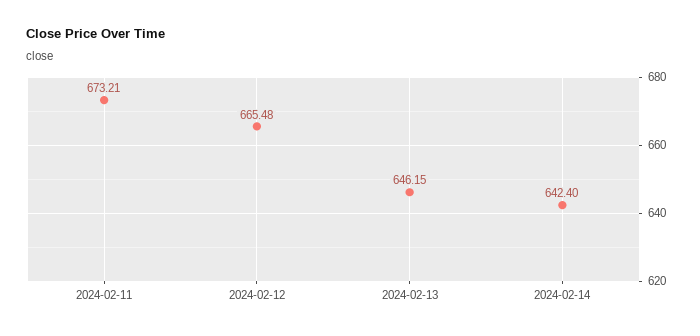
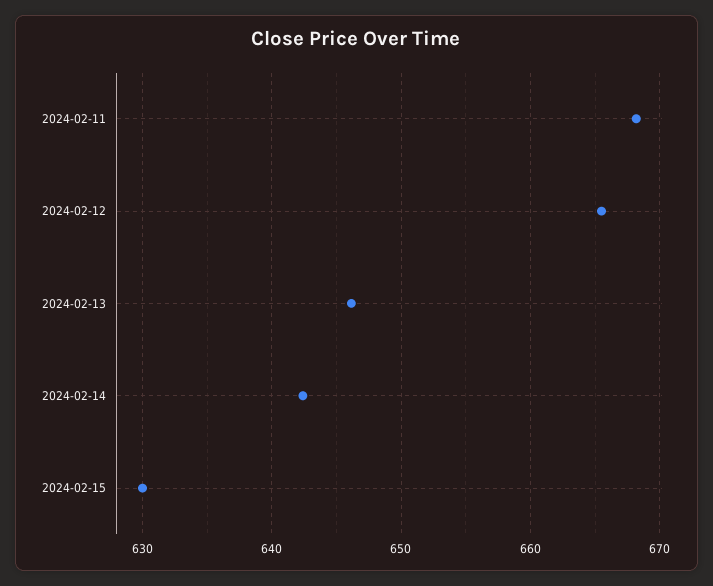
2024-02-11: 673.21 -> 668
2024-02-15: none -> 630

